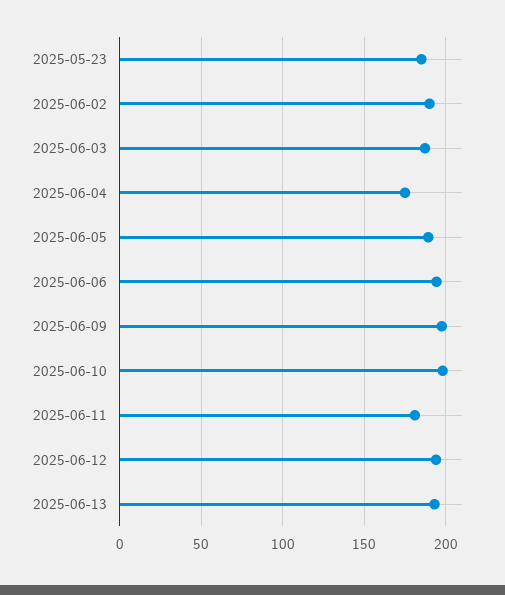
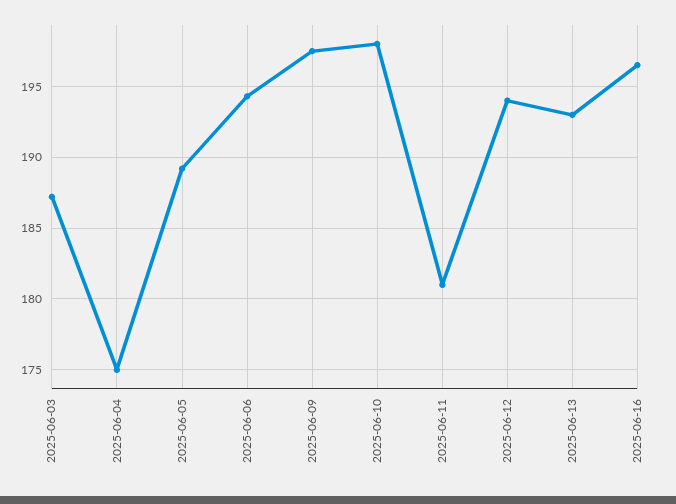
2025-05-23: 185 -> none
2025-06-02: 190 -> none
2025-06-16: none -> 196.5

